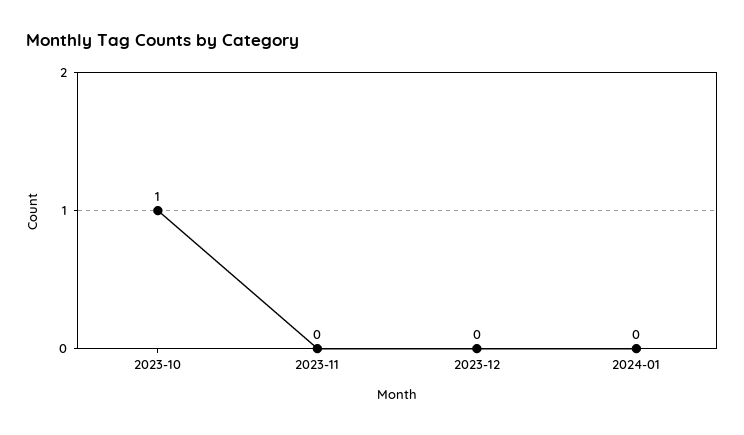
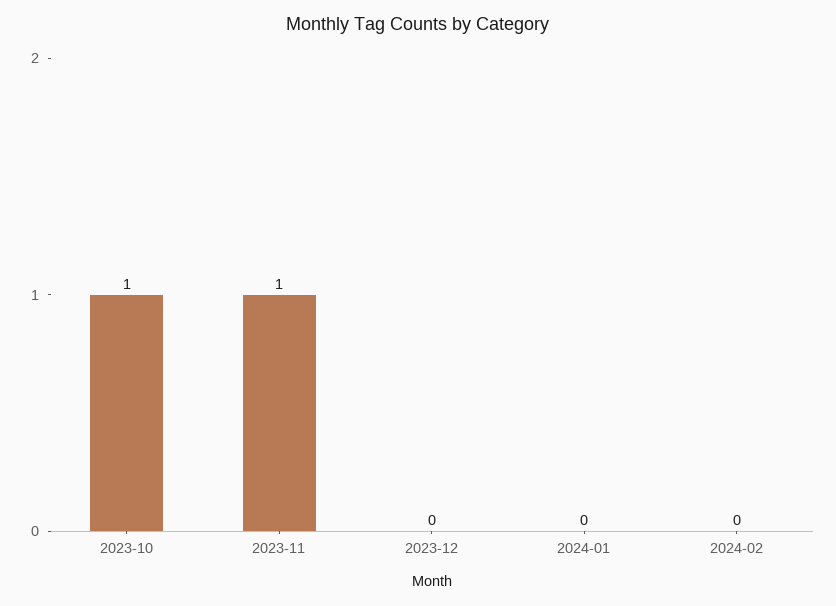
2023-11: 0 -> 1
2024-02: none -> 0

